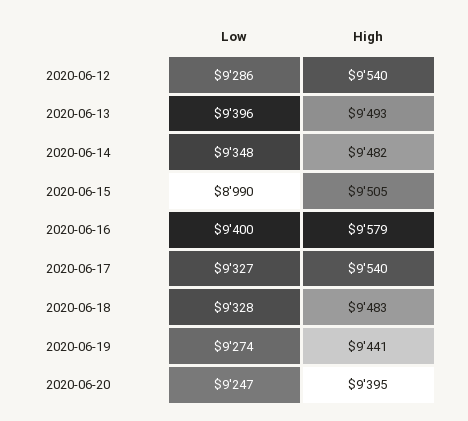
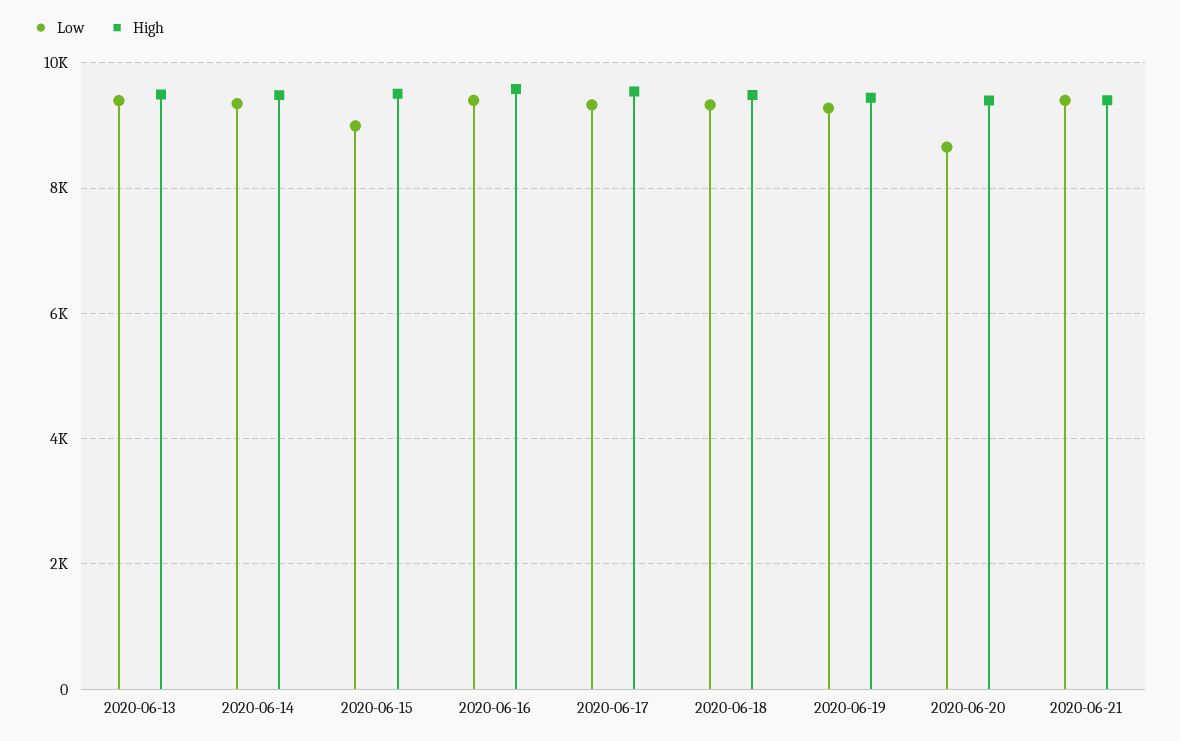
Low, 2020-06-12: 9286 -> none
High, 2020-06-12: 9540 -> none
Low, 2020-06-20: 9247 -> 8600
Low, 2020-06-21: none -> 9400
High, 2020-06-21: none -> 9400

